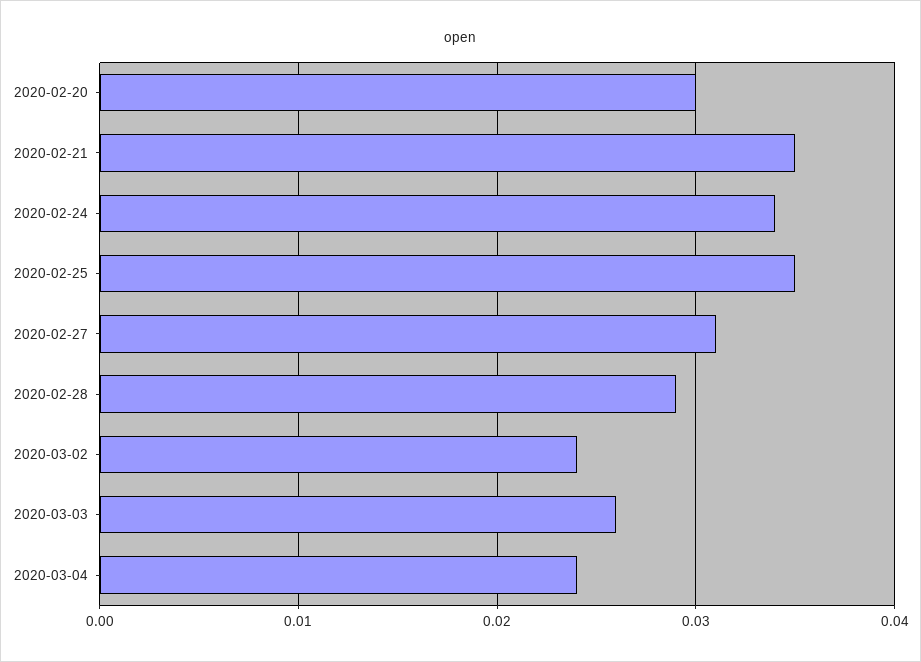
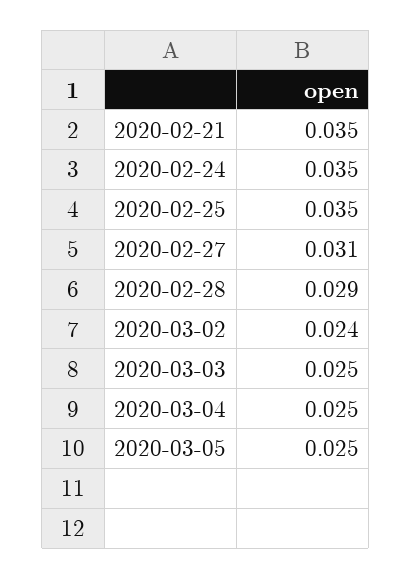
2020-02-20: 0.03 -> none
2020-02-24: 0.034 -> 0.035
2020-03-03: 0.026 -> 0.025
2020-03-04: 0.024 -> 0.025
2020-03-05: none -> 0.025

